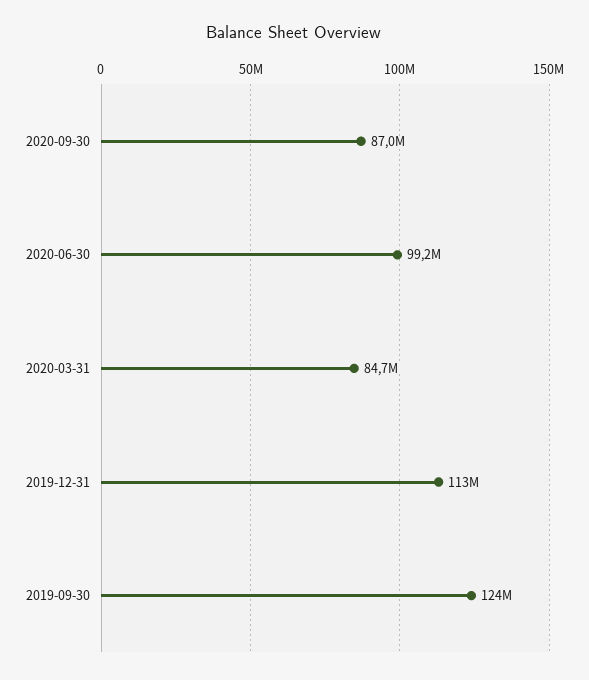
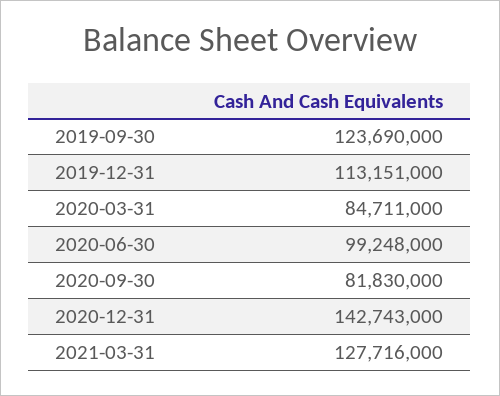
2020-09-30: 87000000 -> 81830000
2020-12-31: none -> 142743000
2021-03-31: none -> 127716000

